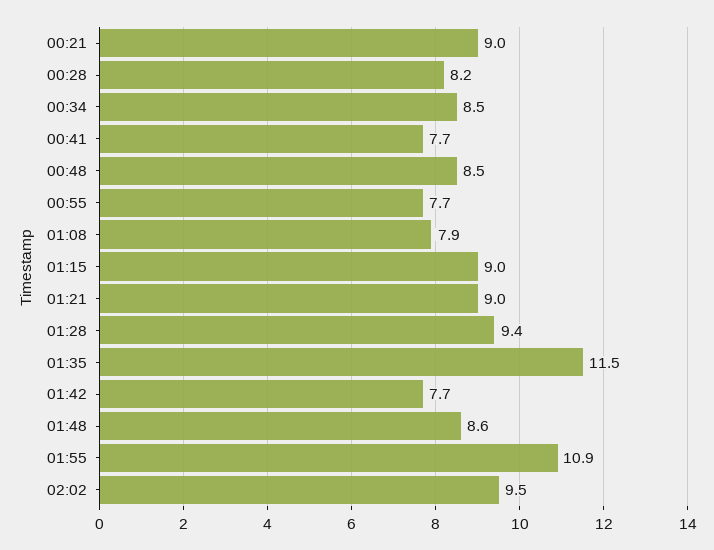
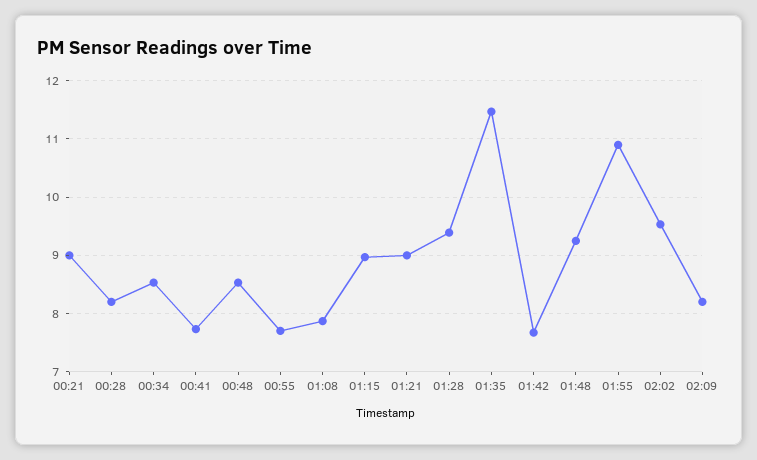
01:48: 8.6 -> 9.2
02:09: none -> 8.2

